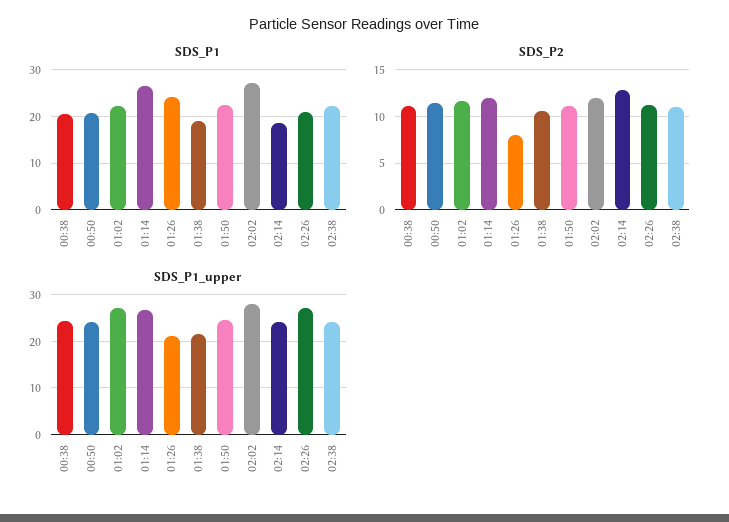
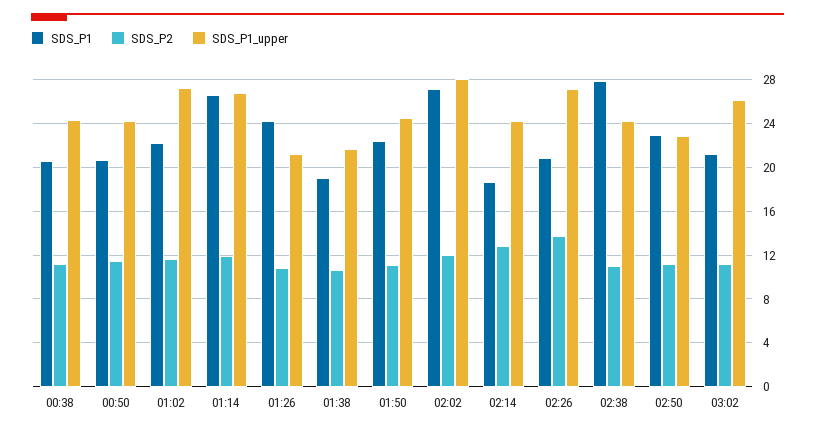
SDS_P1, 02:38: 22 -> 28
SDS_P2, 01:26: 8 -> 11
SDS_P2, 02:26: 11 -> 14
SDS_P1, 02:50: none -> 23
SDS_P2, 02:50: none -> 11
SDS_P1_upper, 02:50: none -> 23
SDS_P1, 03:02: none -> 21
SDS_P2, 03:02: none -> 11
SDS_P1_upper, 03:02: none -> 26

